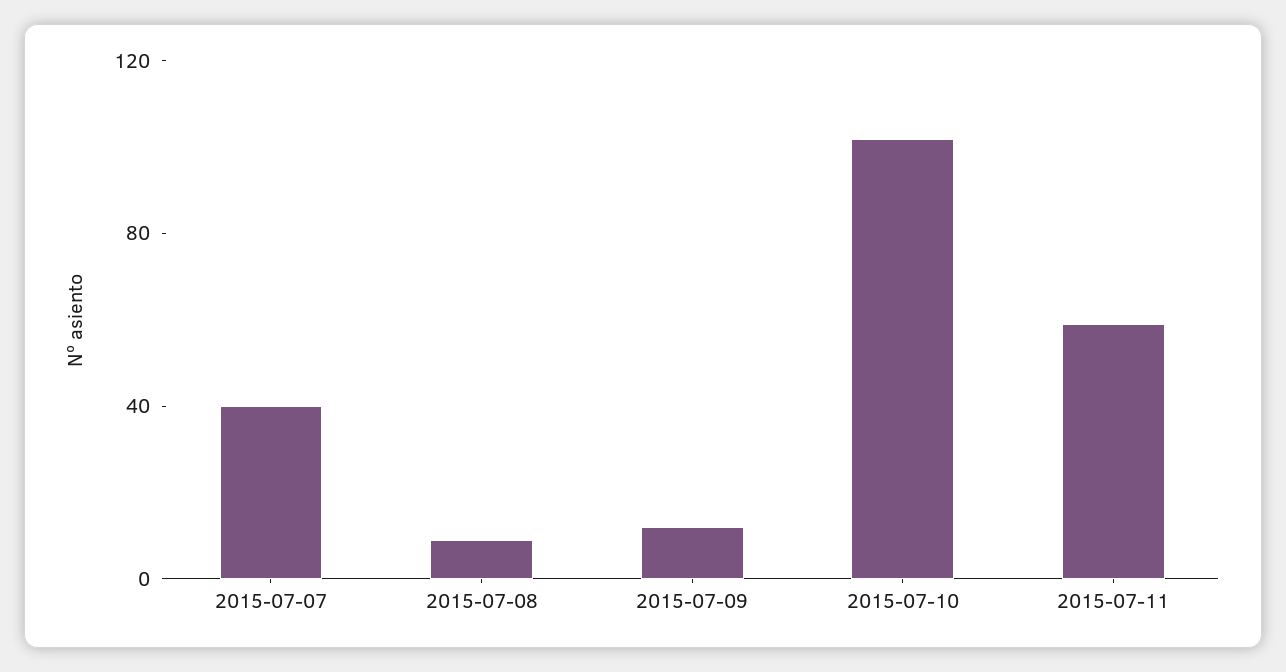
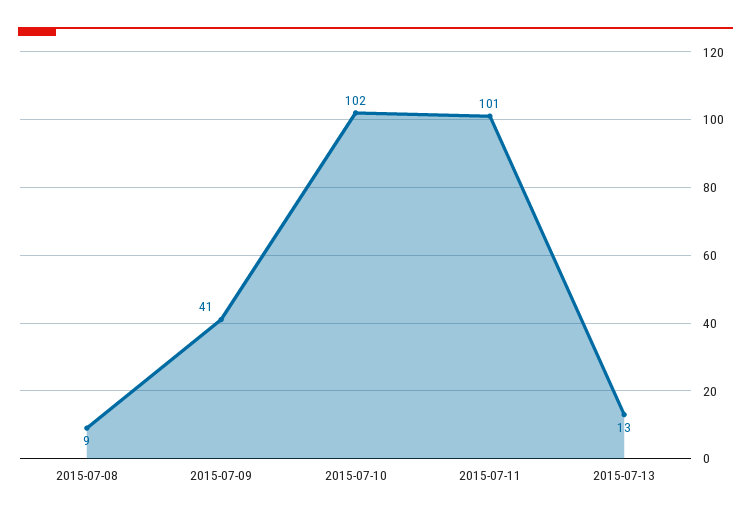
2015-07-07: 40 -> none
2015-07-09: 10 -> 41
2015-07-11: 60 -> 101
2015-07-13: none -> 13

